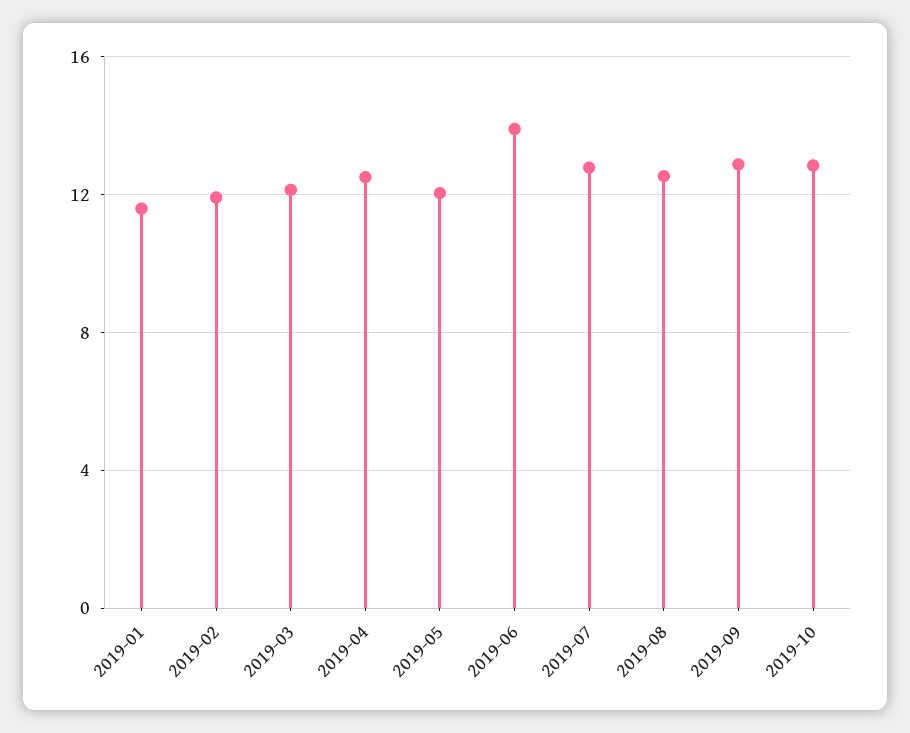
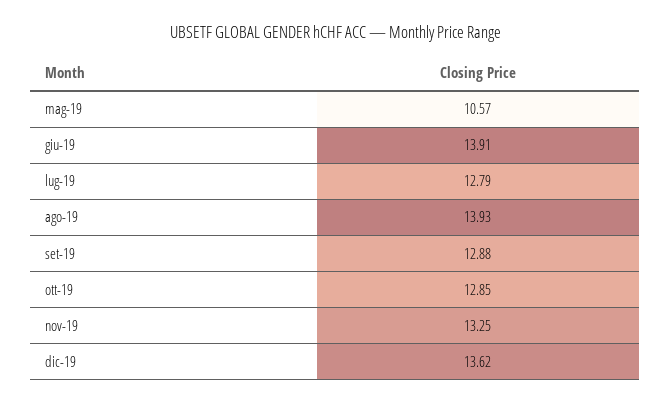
2019-01: 11.5 -> none
2019-02: 12 -> none
2019-03: 12 -> none
2019-04: 12.5 -> none
2019-05: 12 -> 10.57
2019-08: 12.5 -> 13.93
nov-19: none -> 13.25
dic-19: none -> 13.62

